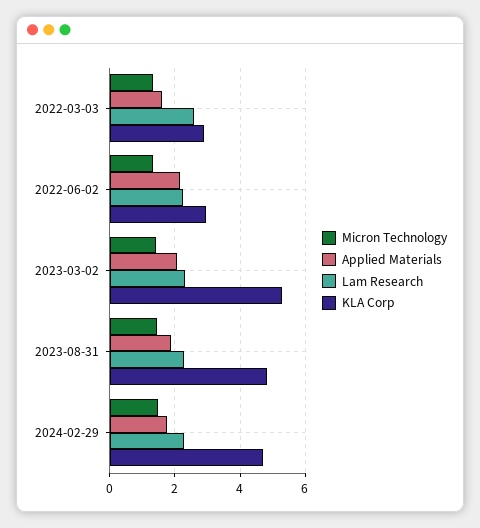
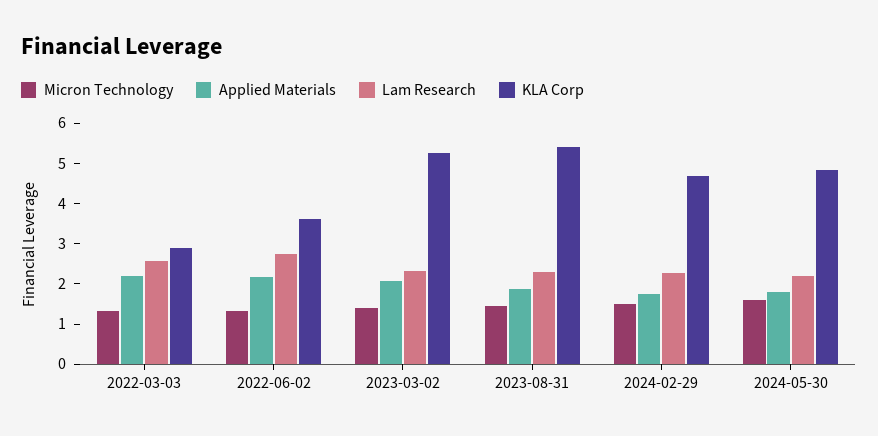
Applied Materials, 2022-03-03: 1.6 -> 2.2
Lam Research, 2022-06-02: 2.2 -> 2.8
KLA Corp, 2022-06-02: 3 -> 3.6
KLA Corp, 2023-08-31: 4.8 -> 5.4
Micron Technology, 2024-05-30: none -> 1.6
Applied Materials, 2024-05-30: none -> 1.8
Lam Research, 2024-05-30: none -> 2.2
KLA Corp, 2024-05-30: none -> 4.8

